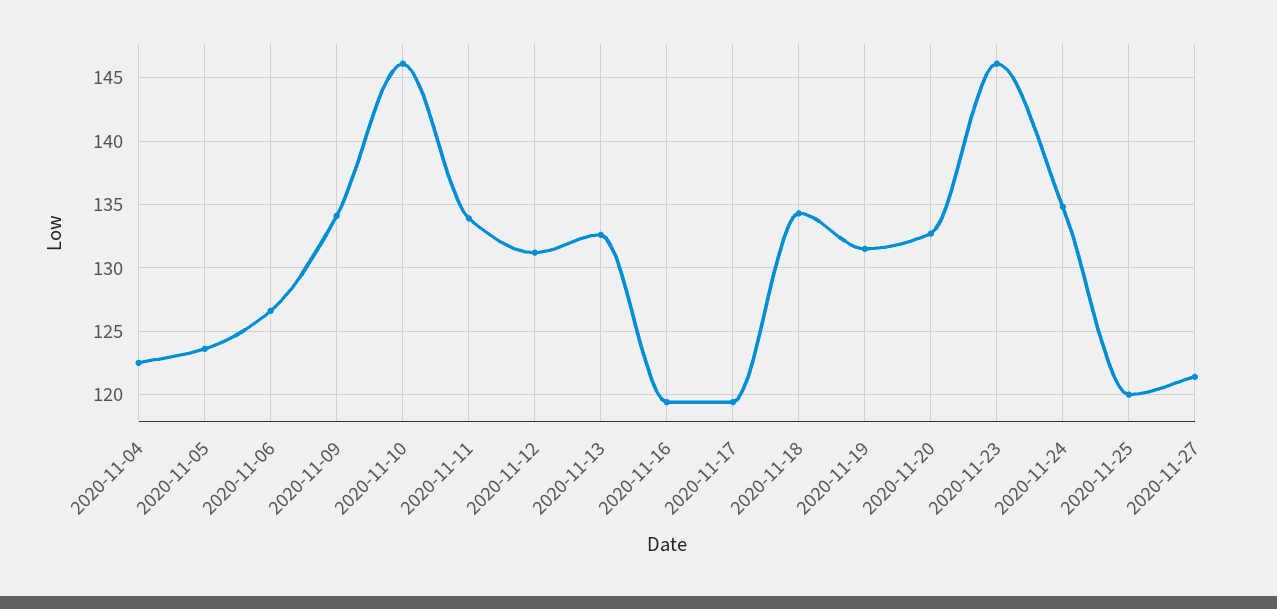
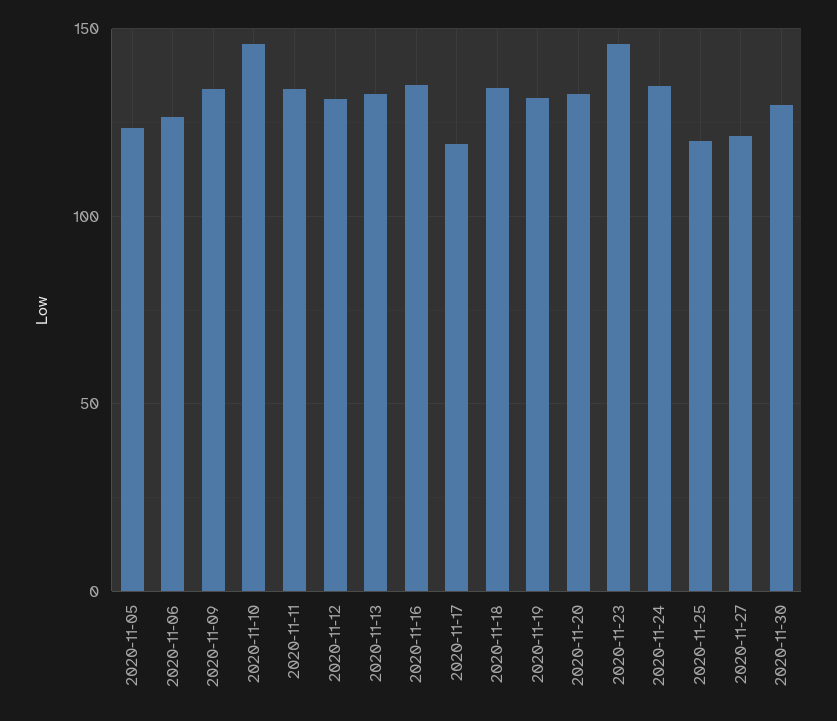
2020-11-04: 122.5 -> none
2020-11-16: 119.5 -> 135
2020-11-30: none -> 130

